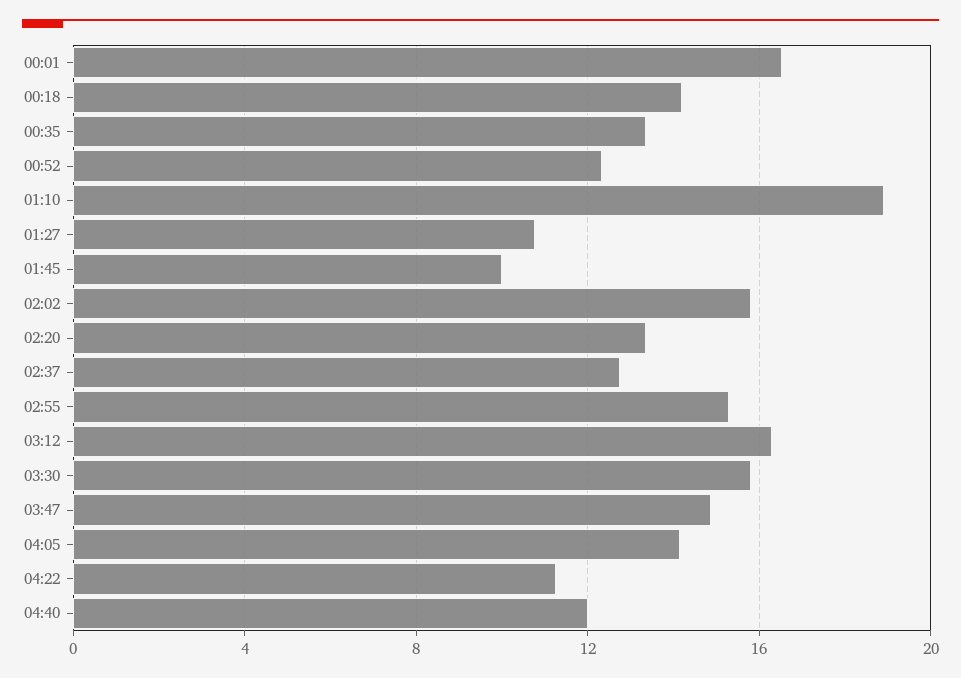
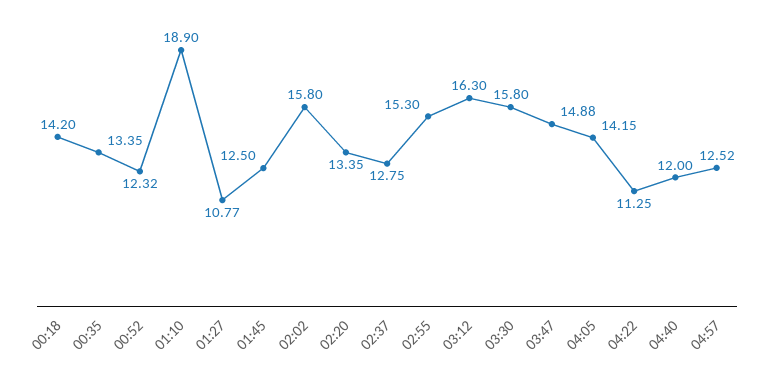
00:01: 16.5 -> none
01:45: 10 -> 12.5
04:57: none -> 12.52

